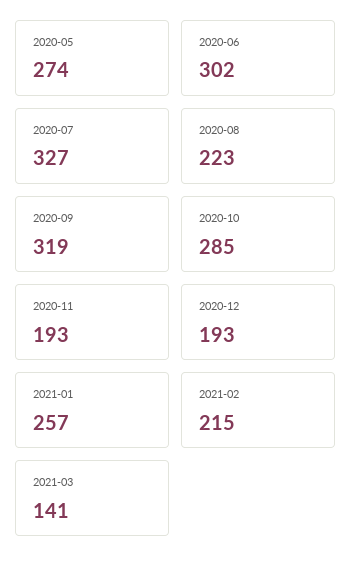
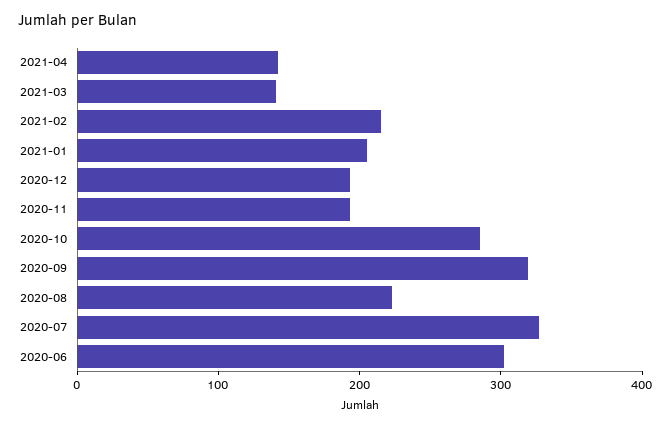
2020-05: 274 -> none
2021-01: 257 -> 200
2021-04: none -> 140

